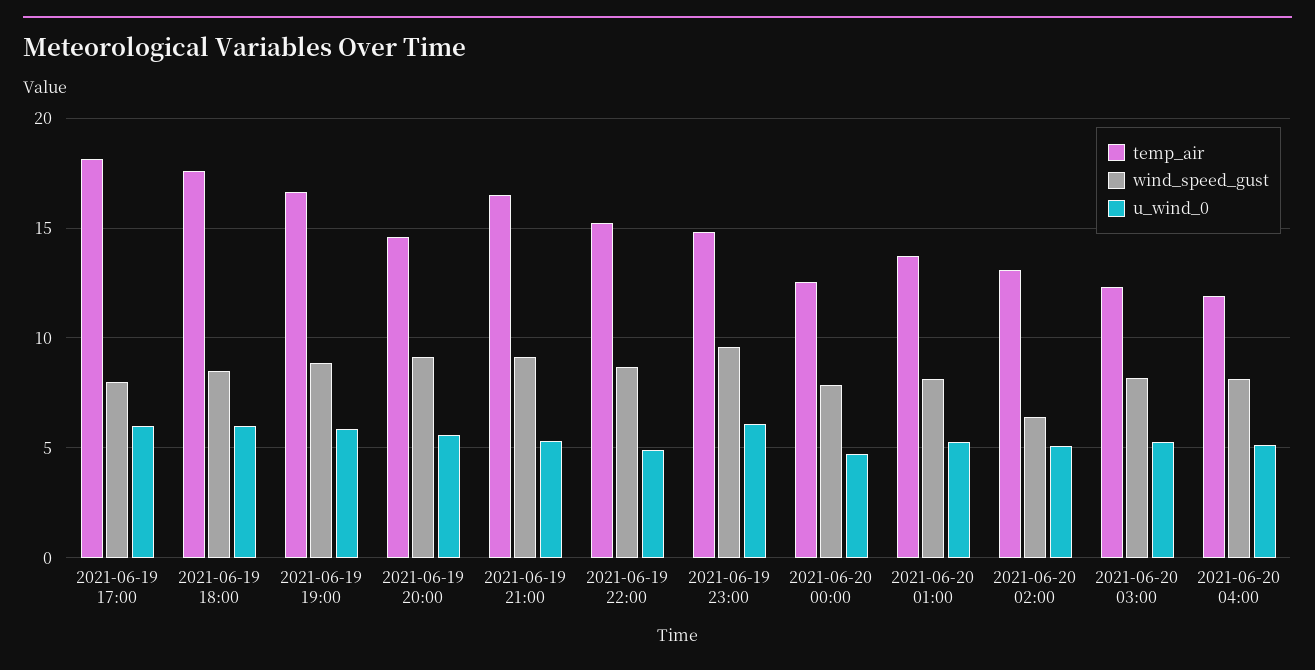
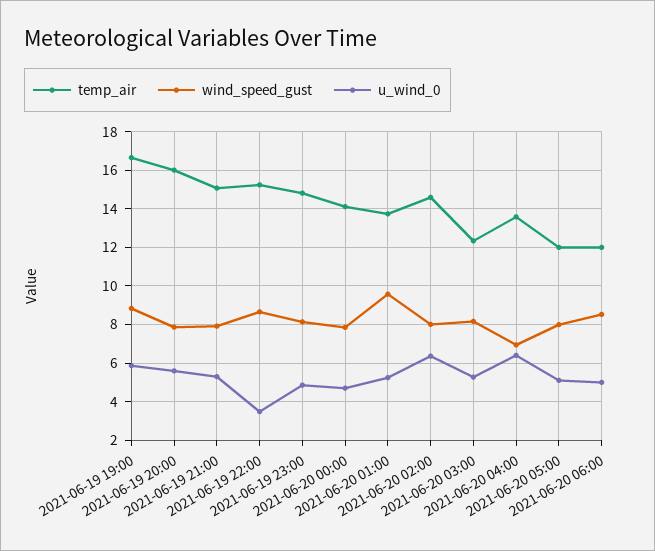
temp_air, 2021-06-19 17:00: 18 -> none
wind_speed_gust, 2021-06-19 17:00: 8 -> none
u_wind_0, 2021-06-19 17:00: 6 -> none
temp_air, 2021-06-19 18:00: 17.5 -> none
wind_speed_gust, 2021-06-19 18:00: 8.5 -> none
u_wind_0, 2021-06-19 18:00: 6 -> none
temp_air, 2021-06-19 20:00: 14.5 -> 16
wind_speed_gust, 2021-06-19 20:00: 9 -> 8
temp_air, 2021-06-19 21:00: 16.5 -> 15
wind_speed_gust, 2021-06-19 21:00: 9 -> 8
u_wind_0, 2021-06-19 22:00: 5 -> 3.5
wind_speed_gust, 2021-06-19 23:00: 9.5 -> 8
u_wind_0, 2021-06-19 23:00: 6 -> 5
temp_air, 2021-06-20 00:00: 12.5 -> 14
wind_speed_gust, 2021-06-20 01:00: 8 -> 9.5
temp_air, 2021-06-20 02:00: 13 -> 14.5
wind_speed_gust, 2021-06-20 02:00: 6.5 -> 8
u_wind_0, 2021-06-20 02:00: 5 -> 6.5
temp_air, 2021-06-20 04:00: 12 -> 13.5
wind_speed_gust, 2021-06-20 04:00: 8 -> 7
u_wind_0, 2021-06-20 04:00: 5 -> 6.5
temp_air, 2021-06-20 05:00: none -> 12
wind_speed_gust, 2021-06-20 05:00: none -> 8
u_wind_0, 2021-06-20 05:00: none -> 5
temp_air, 2021-06-20 06:00: none -> 12
wind_speed_gust, 2021-06-20 06:00: none -> 8.5
u_wind_0, 2021-06-20 06:00: none -> 5

